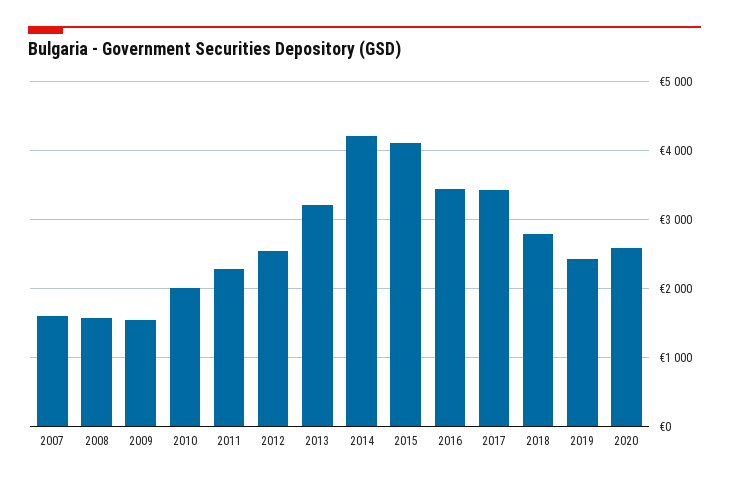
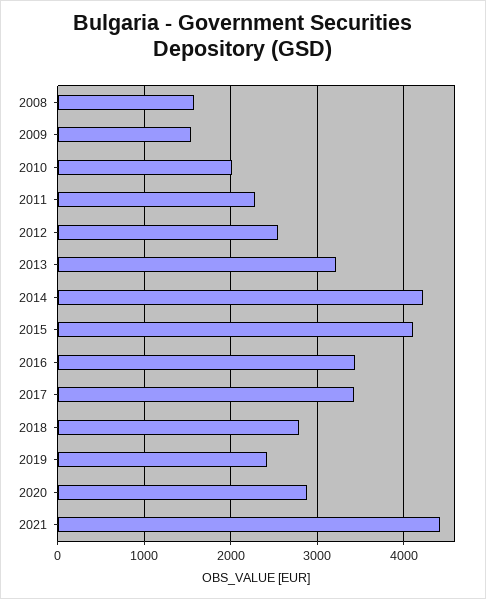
2007: 1600 -> none
2020: 2600 -> 2900
2021: none -> 4400

